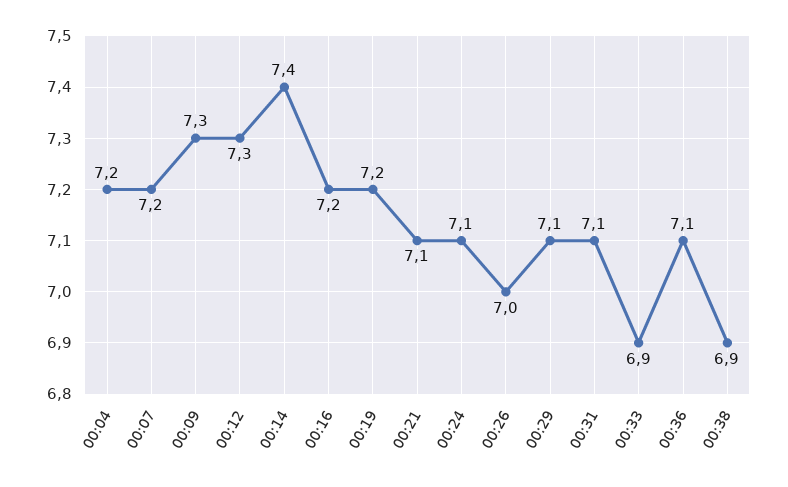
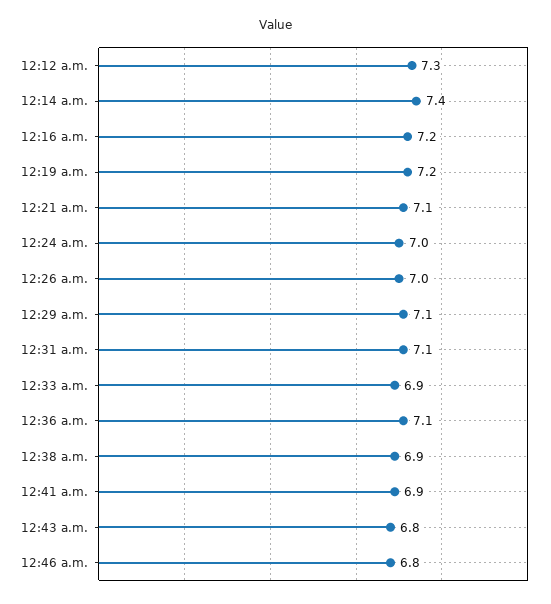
00:04: 7.2 -> none
00:07: 7.2 -> none
00:09: 7.3 -> none
00:24: 7.1 -> 7
12:41 a.m.: none -> 6.9
12:43 a.m.: none -> 6.8
12:46 a.m.: none -> 6.8

